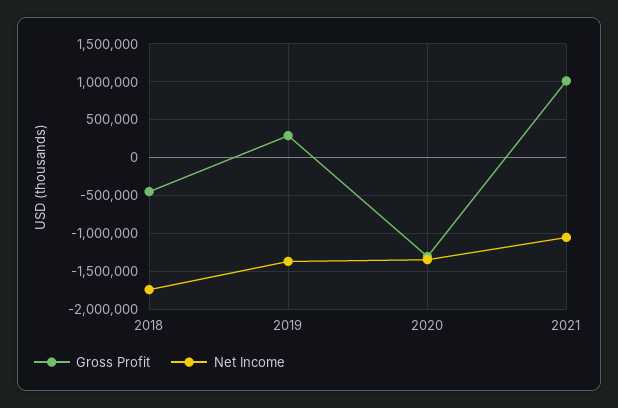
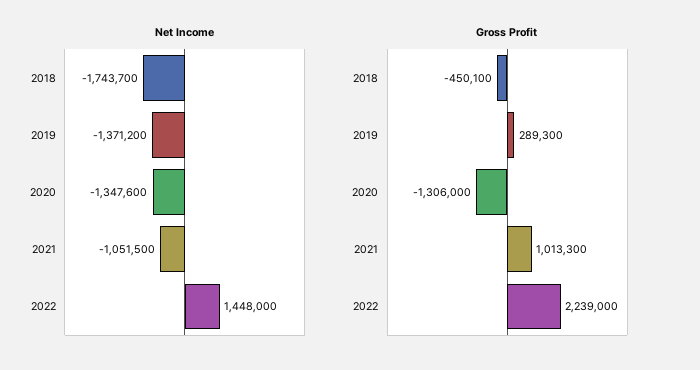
Net Income, 2022: none -> 1448000
Gross Profit, 2022: none -> 2239000

